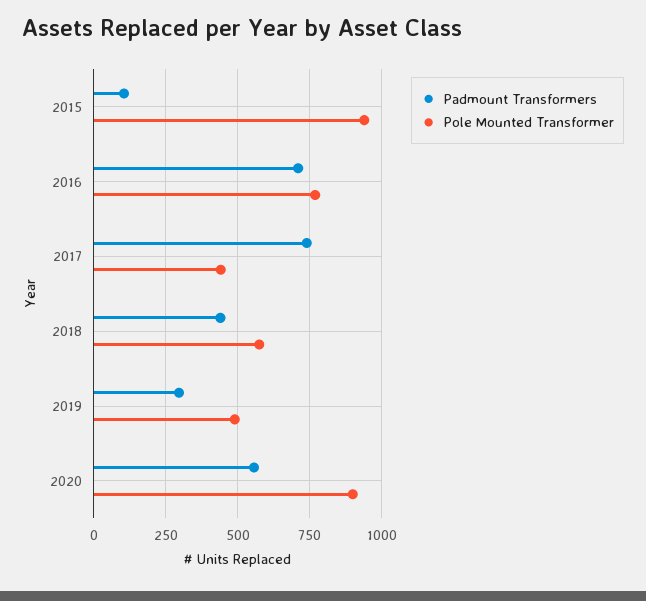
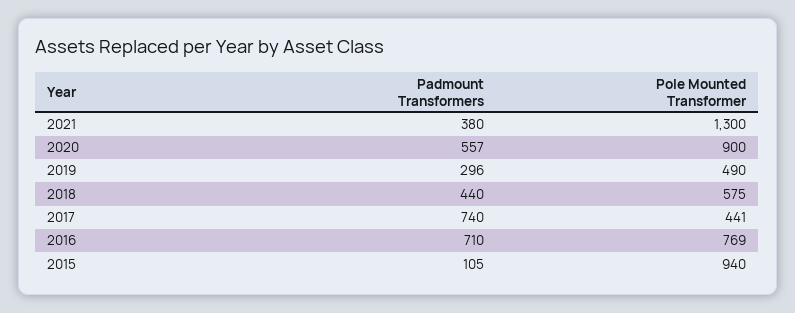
Padmount Transformers, 2021: none -> 380
Pole Mounted Transformer, 2021: none -> 1300

